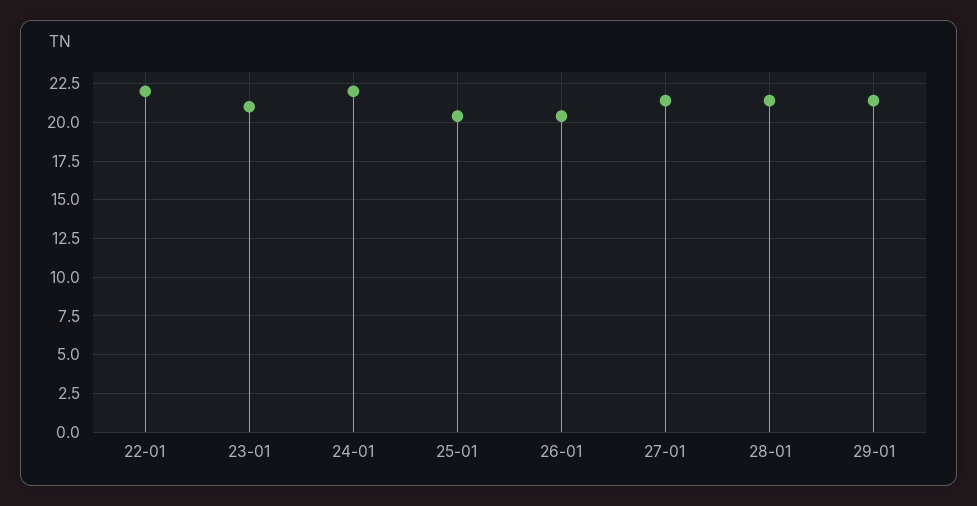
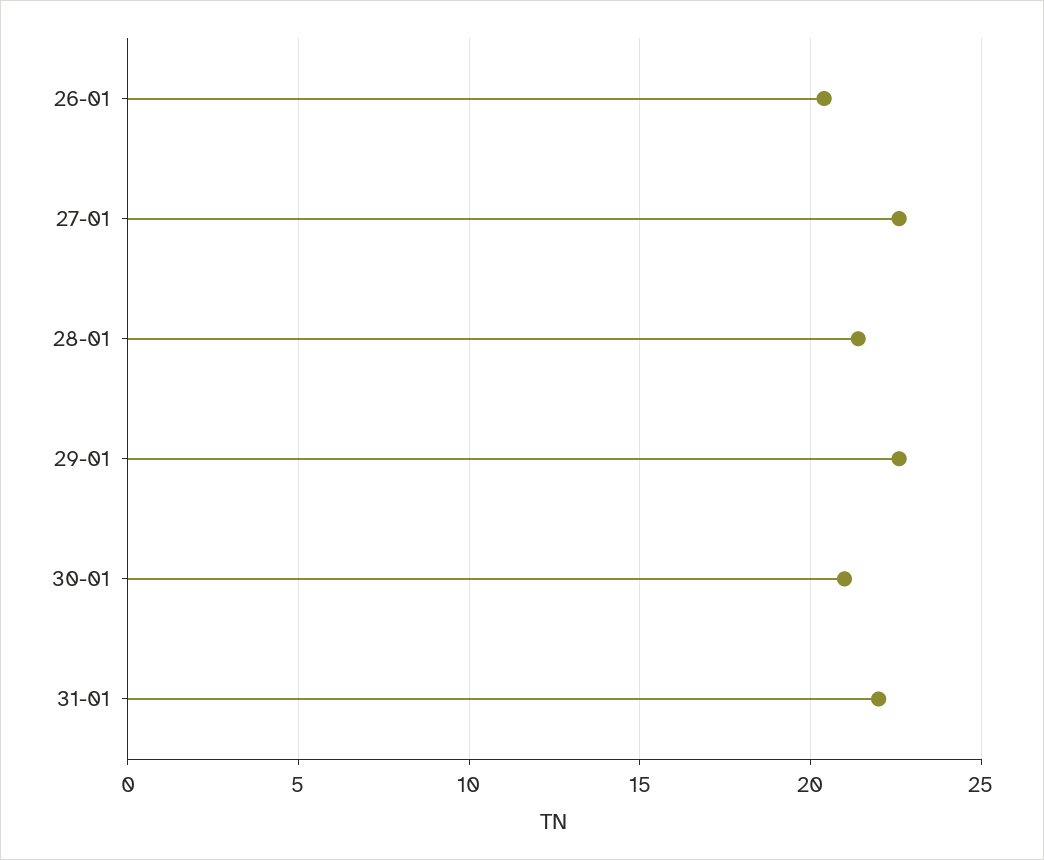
22-01: 22 -> none
23-01: 21 -> none
24-01: 22 -> none
25-01: 20.5 -> none
27-01: 21.5 -> 22.5
29-01: 21.5 -> 22.5
30-01: none -> 21
31-01: none -> 22

